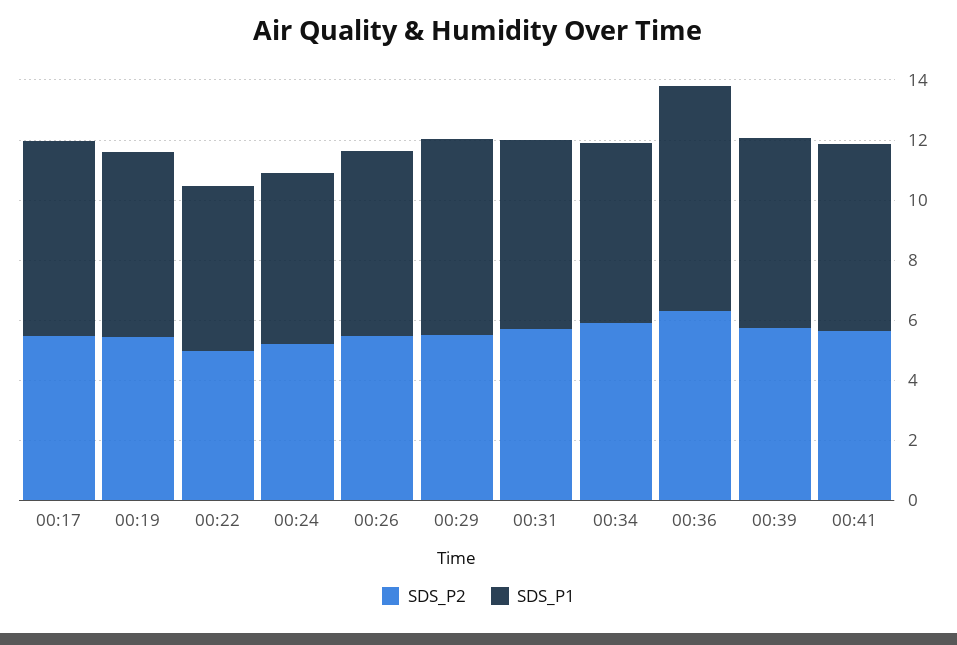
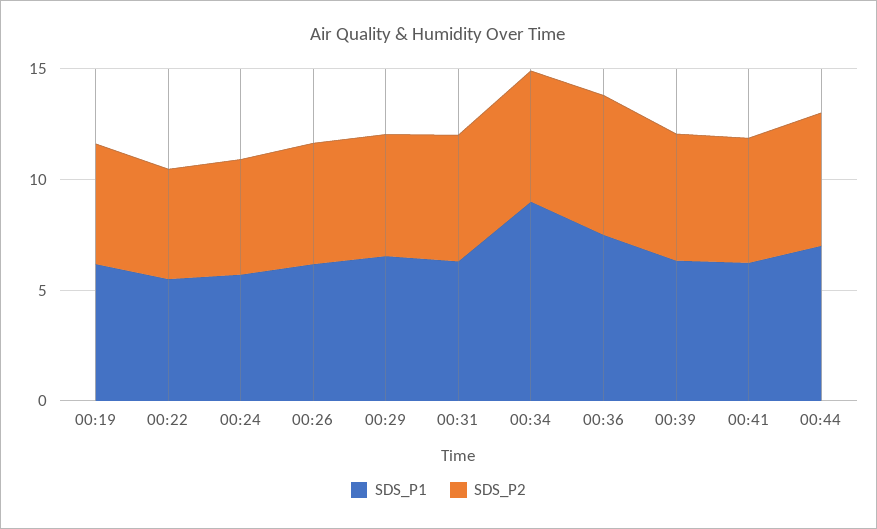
SDS_P2, 00:17: 5.5 -> none
SDS_P1, 00:17: 6.5 -> none
SDS_P1, 00:34: 6 -> 9
SDS_P1, 00:44: none -> 7
SDS_P2, 00:44: none -> 6

